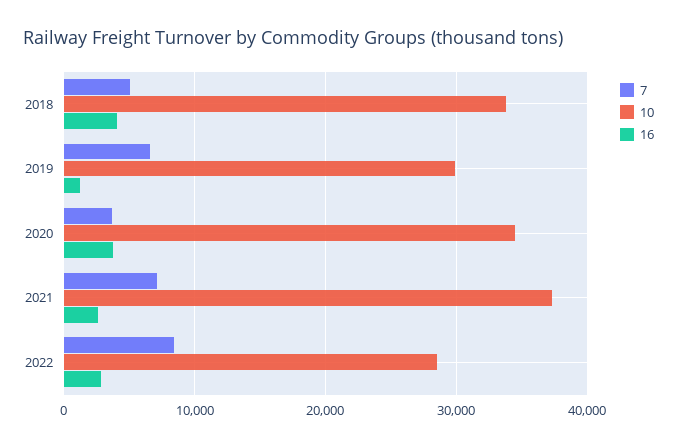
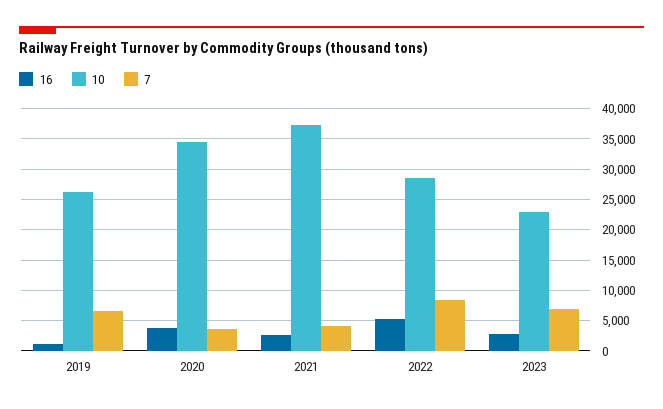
7, 2018: 5000 -> none
10, 2018: 34000 -> none
16, 2018: 4000 -> none
10, 2019: 30000 -> 26000
7, 2021: 7000 -> 4000
16, 2022: 3000 -> 5000
16, 2023: none -> 3000
10, 2023: none -> 23000
7, 2023: none -> 7000

